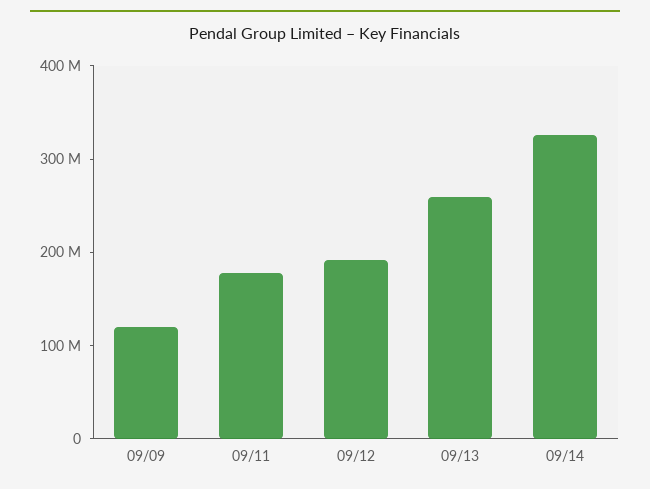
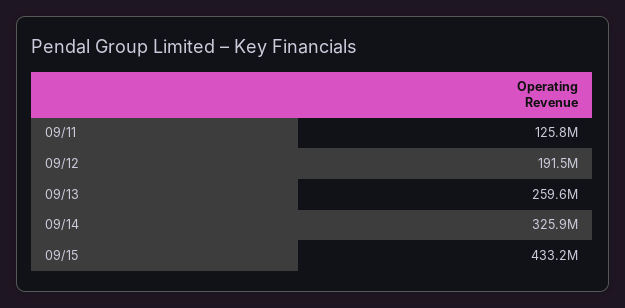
09/09: 120000000 -> none
09/11: 180000000 -> 125800000
09/15: none -> 433200000

